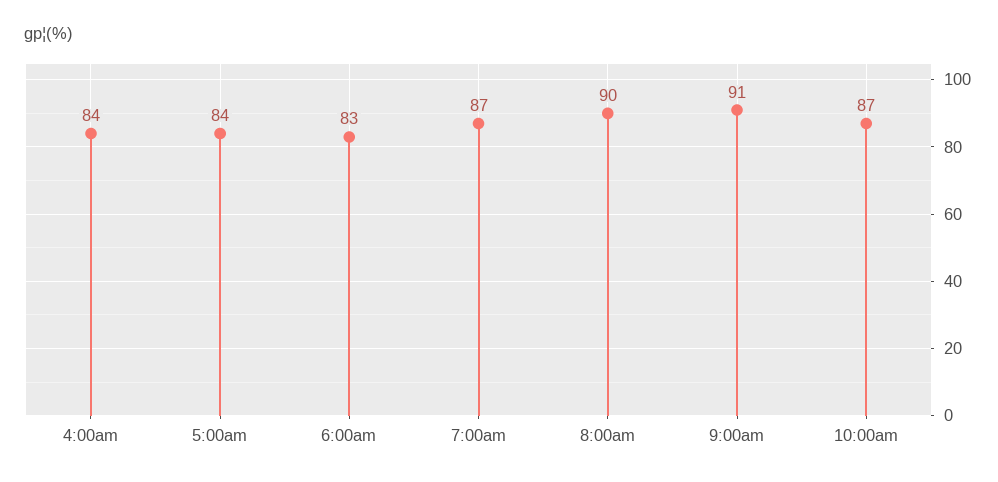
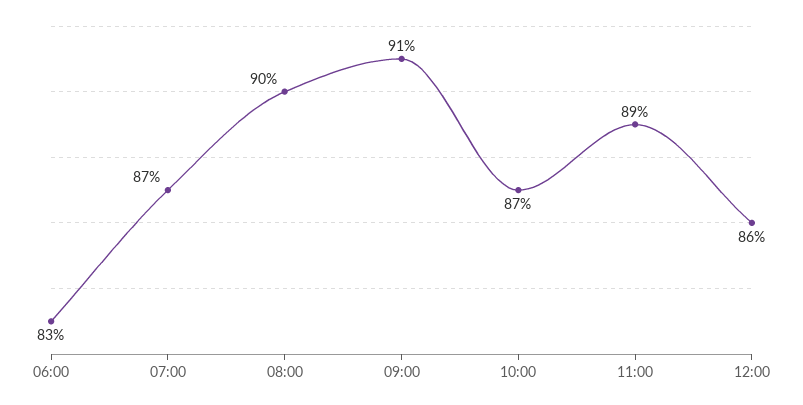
4:00am: 84 -> none
5:00am: 84 -> none
11:00: none -> 89
12:00: none -> 86

